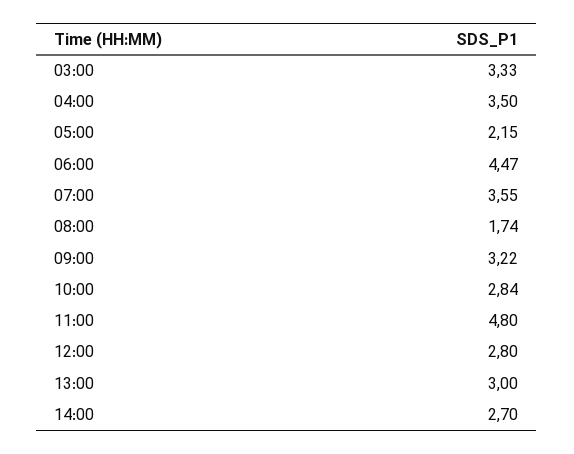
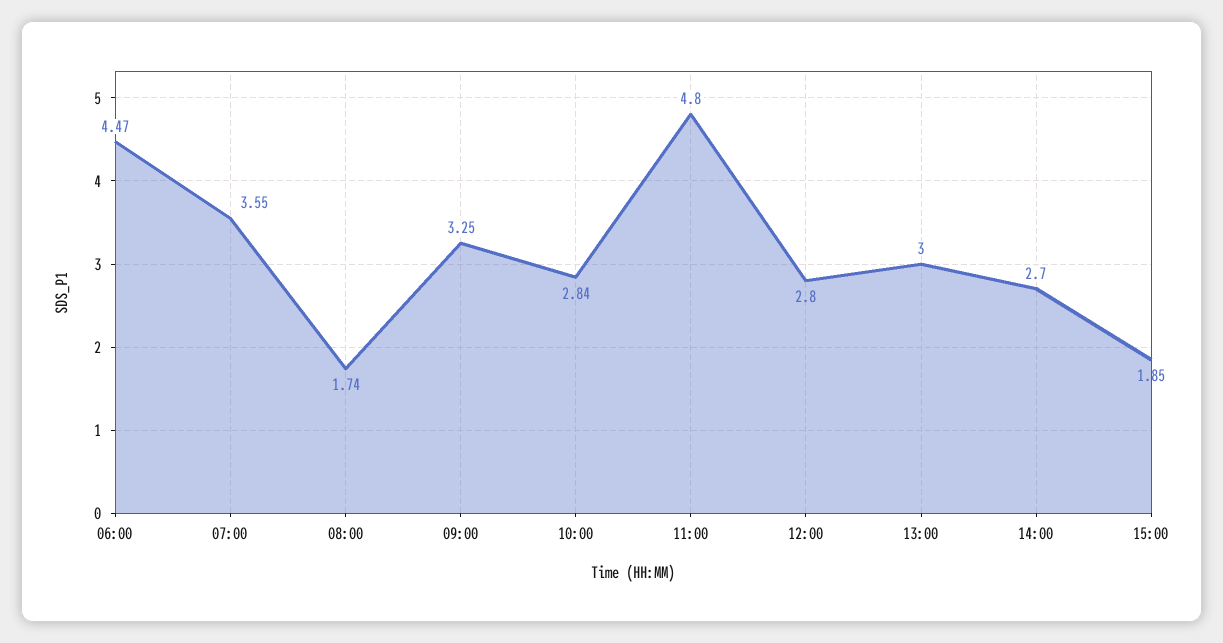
03:00: 3.33 -> none
04:00: 3.5 -> none
05:00: 2.15 -> none
09:00: 3.22 -> 3.25
15:00: none -> 1.85

